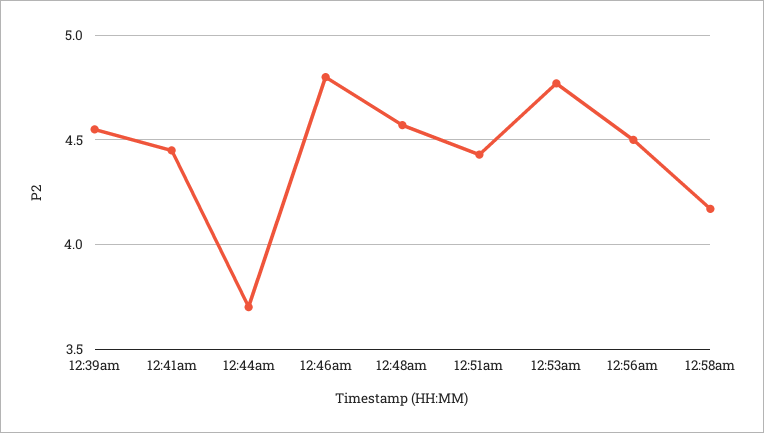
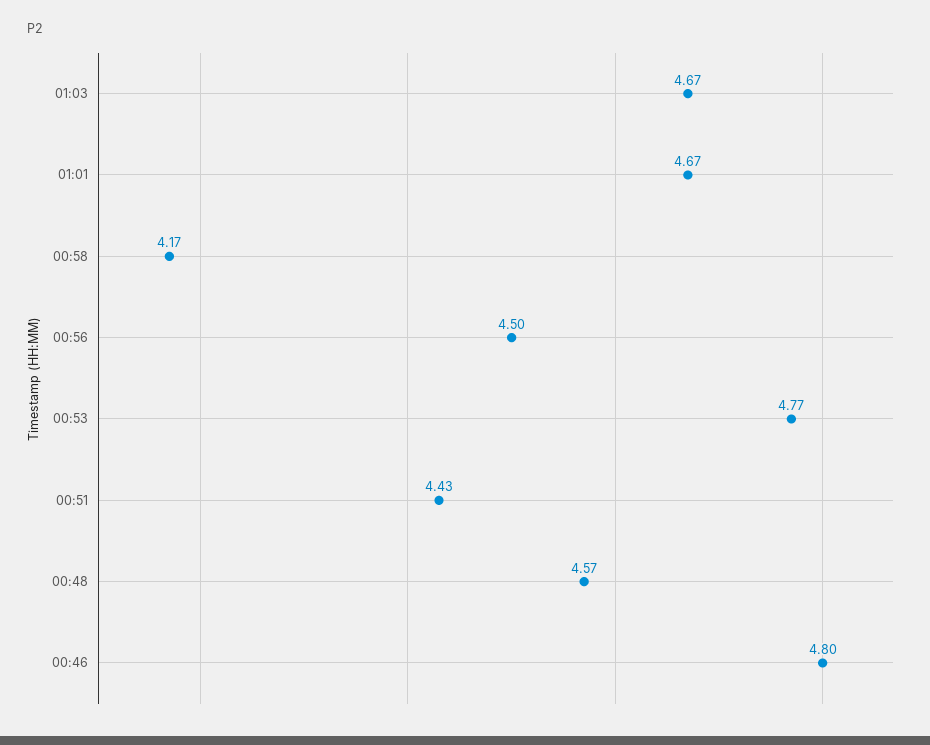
12:39am: 4.55 -> none
12:41am: 4.45 -> none
12:44am: 3.7 -> none
01:03: none -> 4.67
01:01: none -> 4.67

